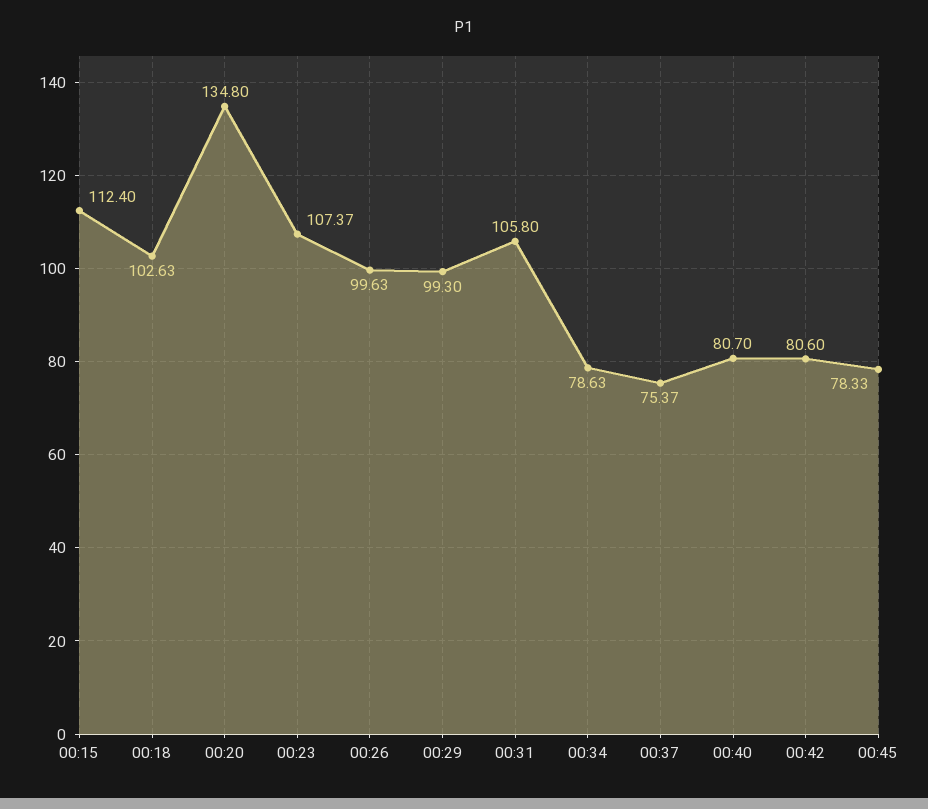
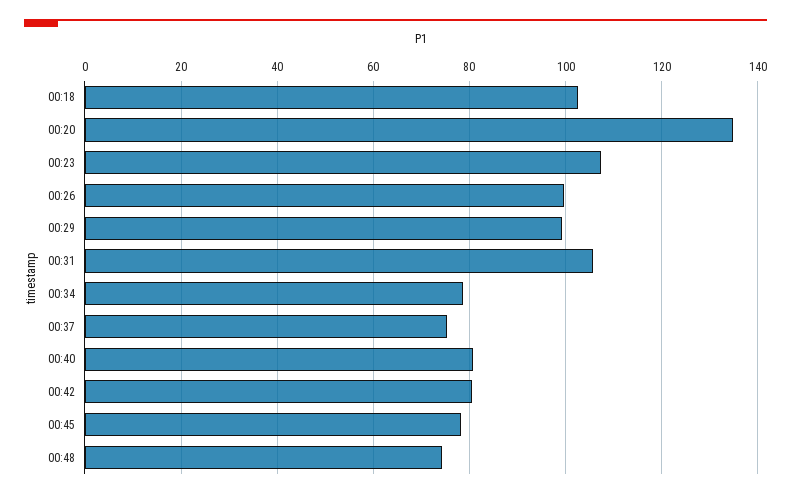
00:15: 112.4 -> none
00:48: none -> 74

